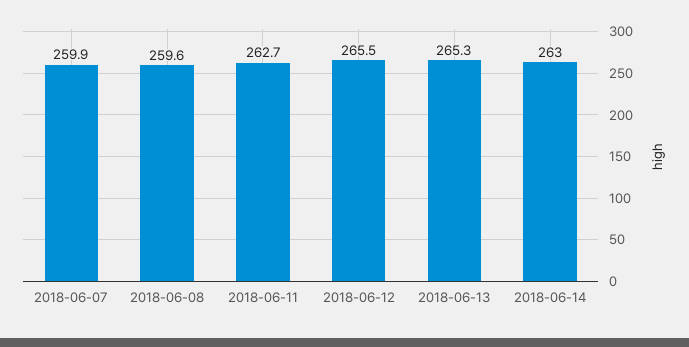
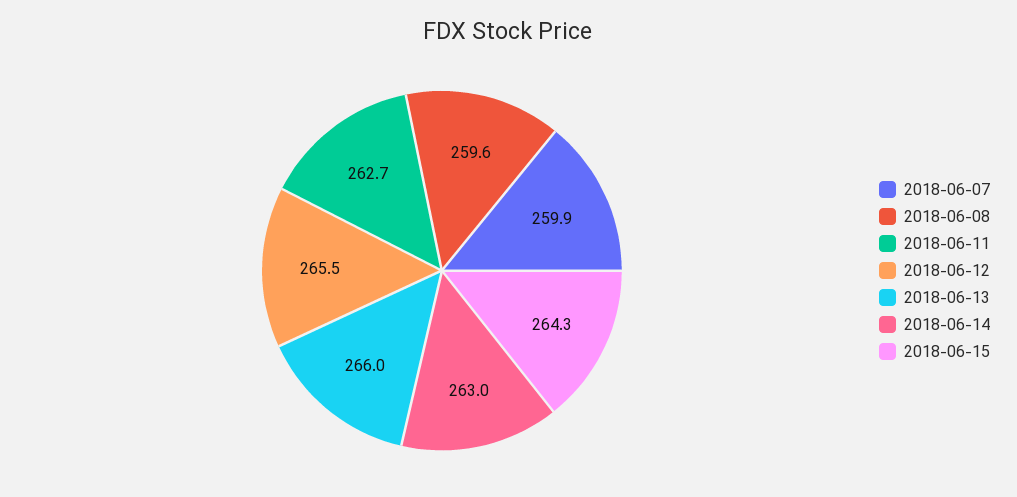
2018-06-13: 265.3 -> 266
2018-06-15: none -> 264.3

